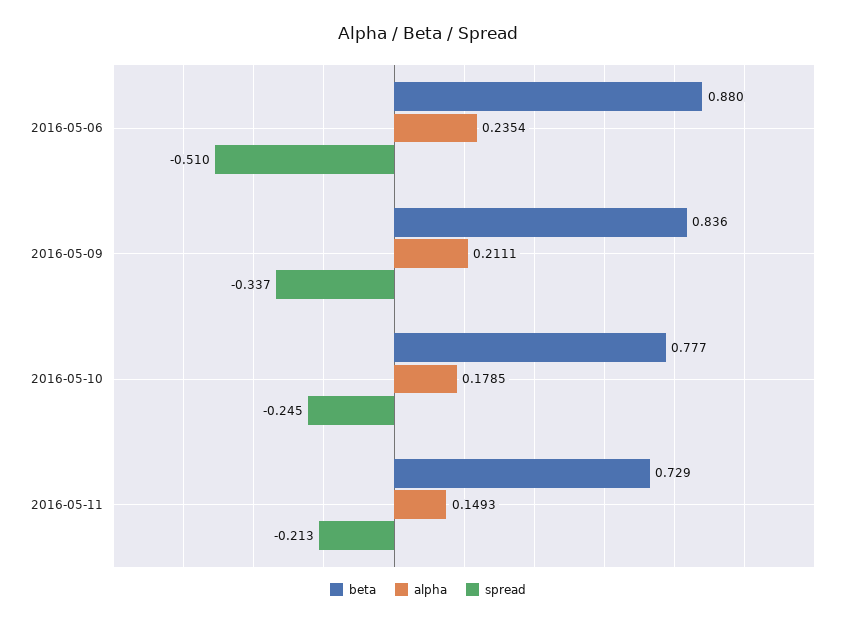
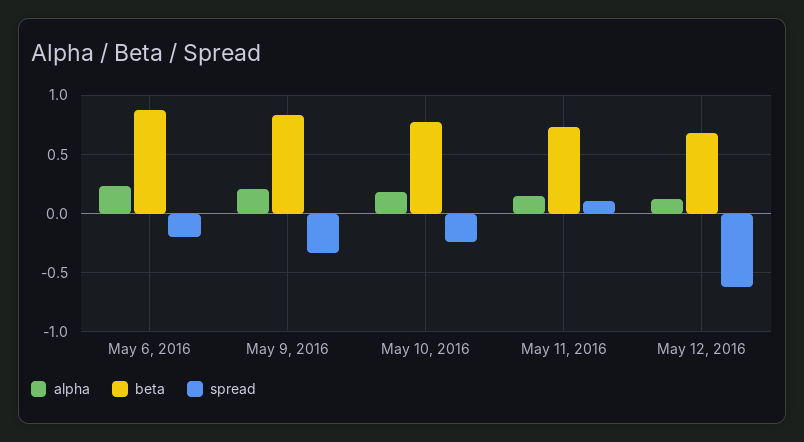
spread, 2016-05-06: -0.51 -> -0.2
spread, 2016-05-11: -0.213 -> 0.1
alpha, May 12, 2016: none -> 0.1
beta, May 12, 2016: none -> 0.7
spread, May 12, 2016: none -> -0.6

